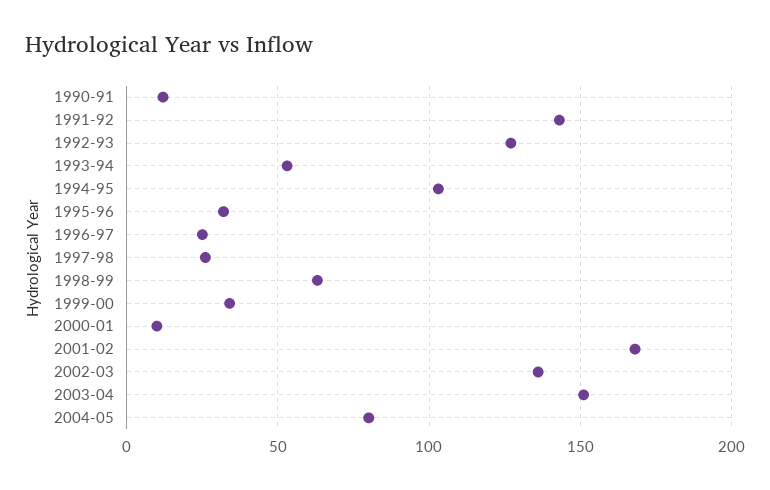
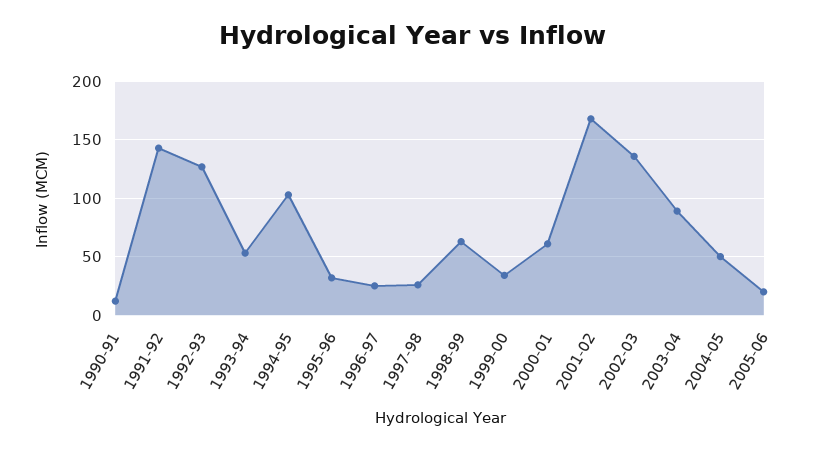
2000-01: 10 -> 60
2003-04: 150 -> 90
2004-05: 80 -> 50
2005-06: none -> 20

